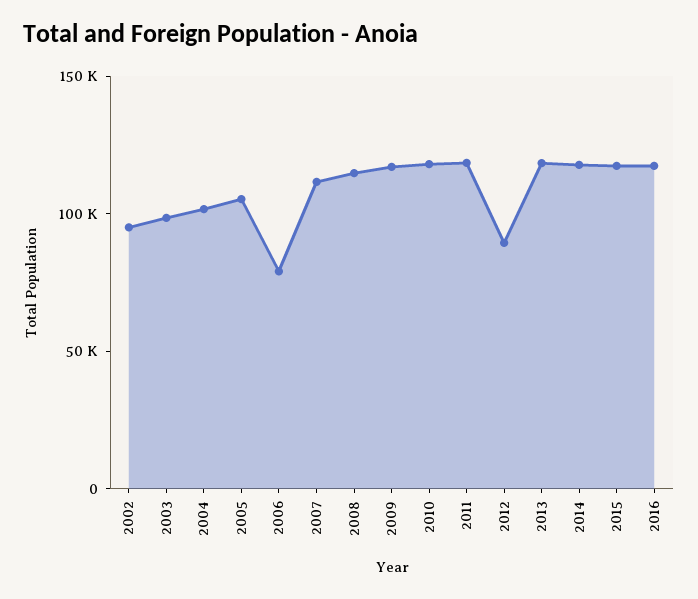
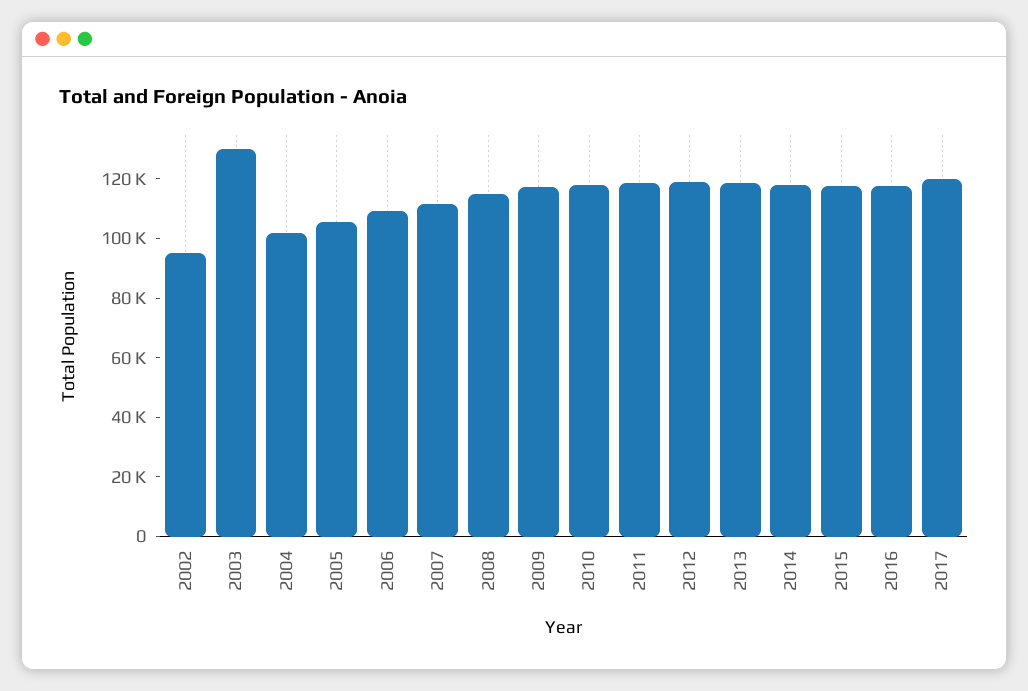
2003: 100000 -> 130000
2006: 80000 -> 110000
2012: 90000 -> 120000
2017: none -> 120000

